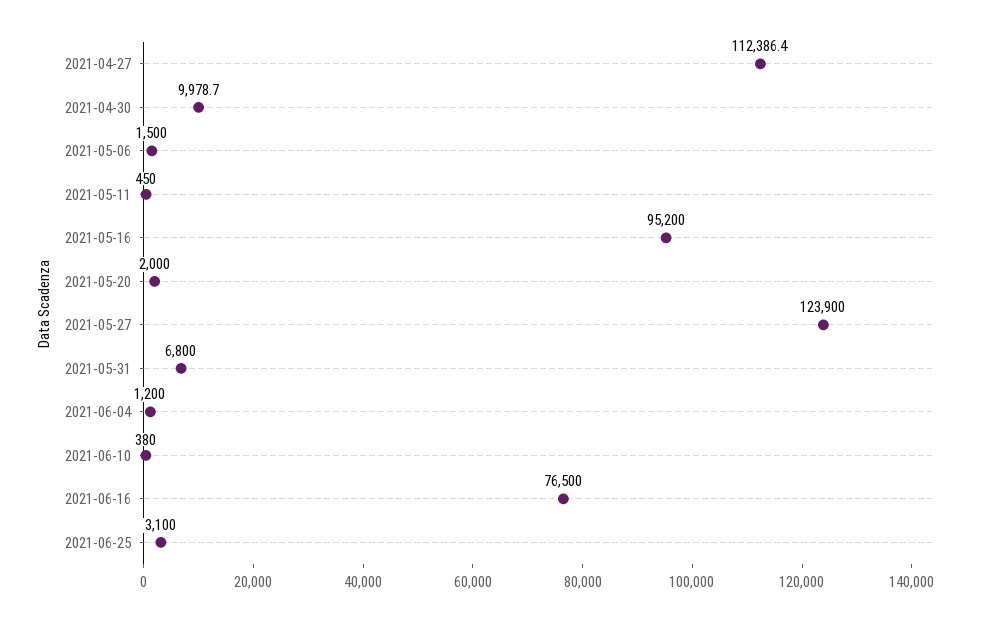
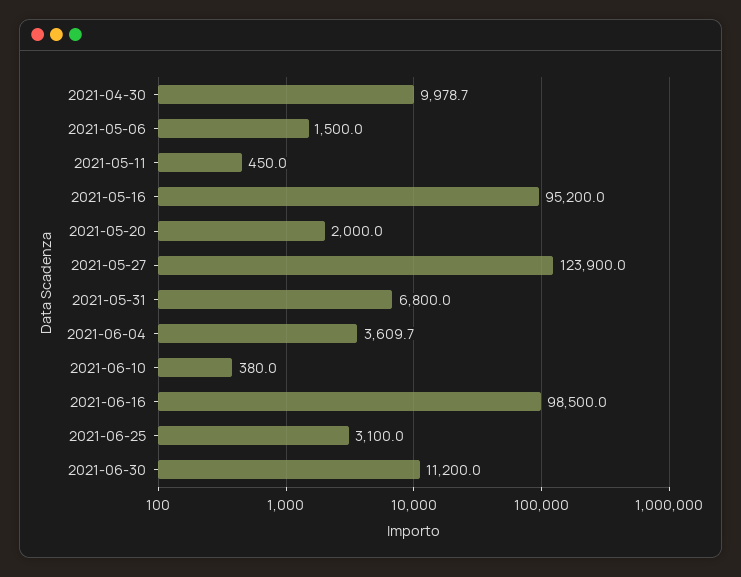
2021-04-27: 112386.4 -> none
2021-06-04: 1200 -> 3609.7
2021-06-16: 76500 -> 98500
2021-06-30: none -> 11200

